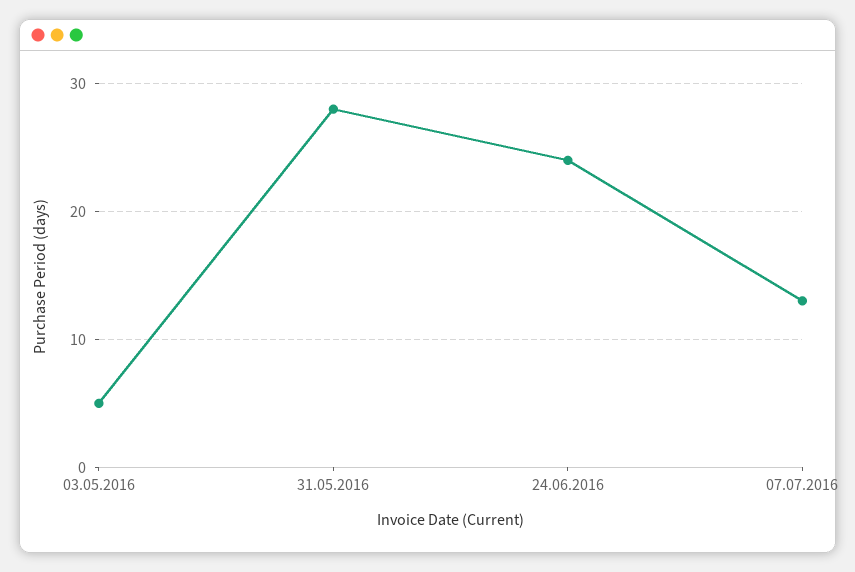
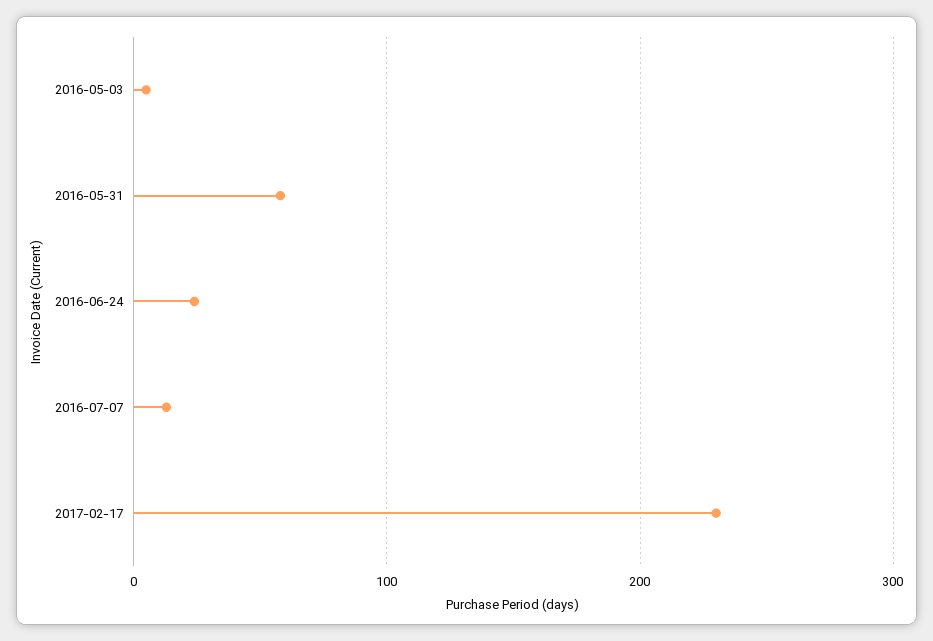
31.05.2016: 28 -> 60
2017-02-17: none -> 230

